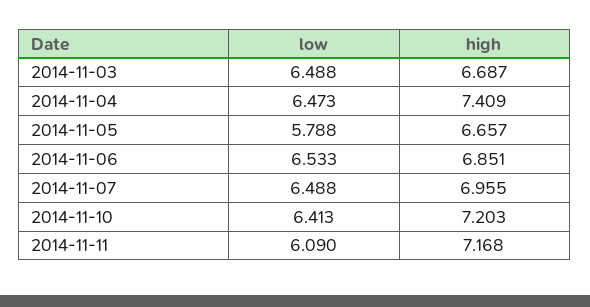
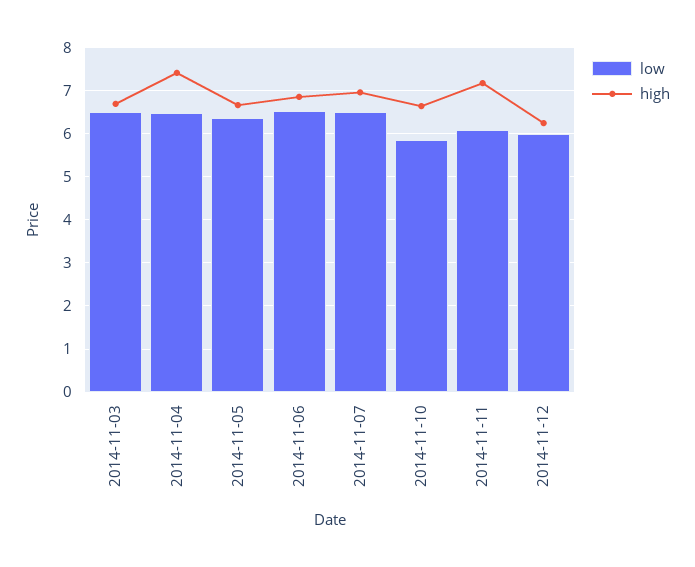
low, 2014-11-05: 5.788 -> 6.4
low, 2014-11-10: 6.413 -> 5.8
high, 2014-11-10: 7.203 -> 6.6
low, 2014-11-12: none -> 6
high, 2014-11-12: none -> 6.2

